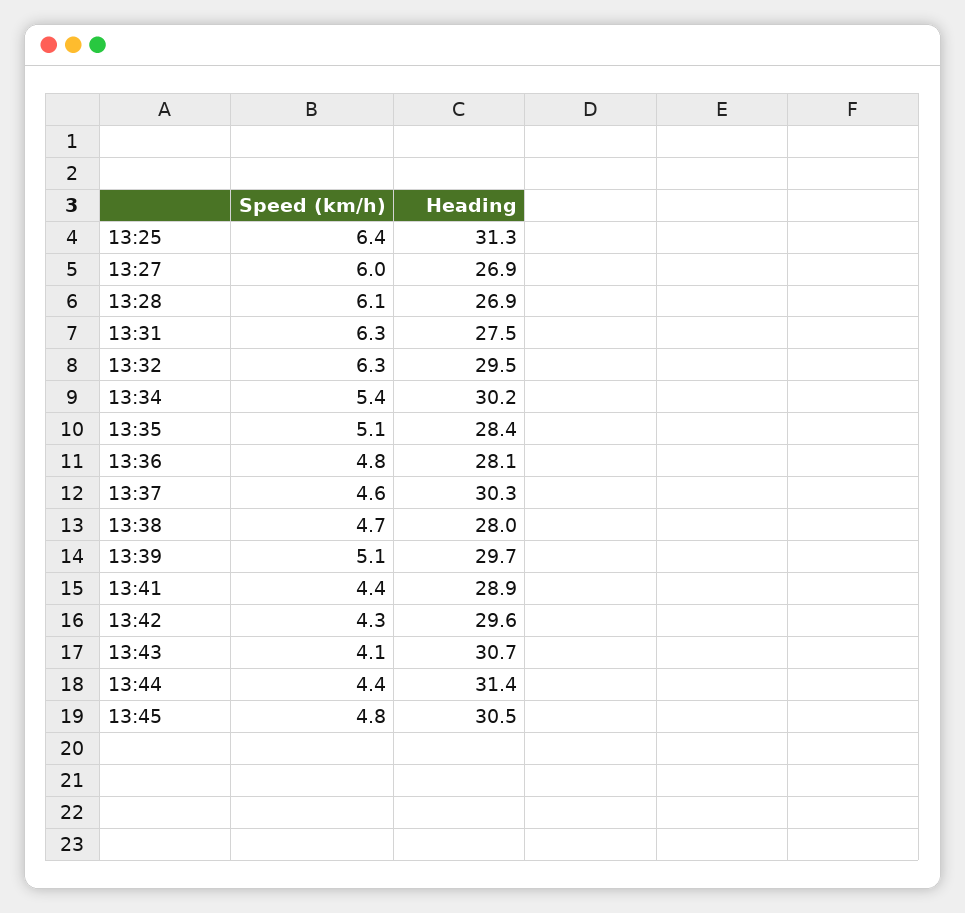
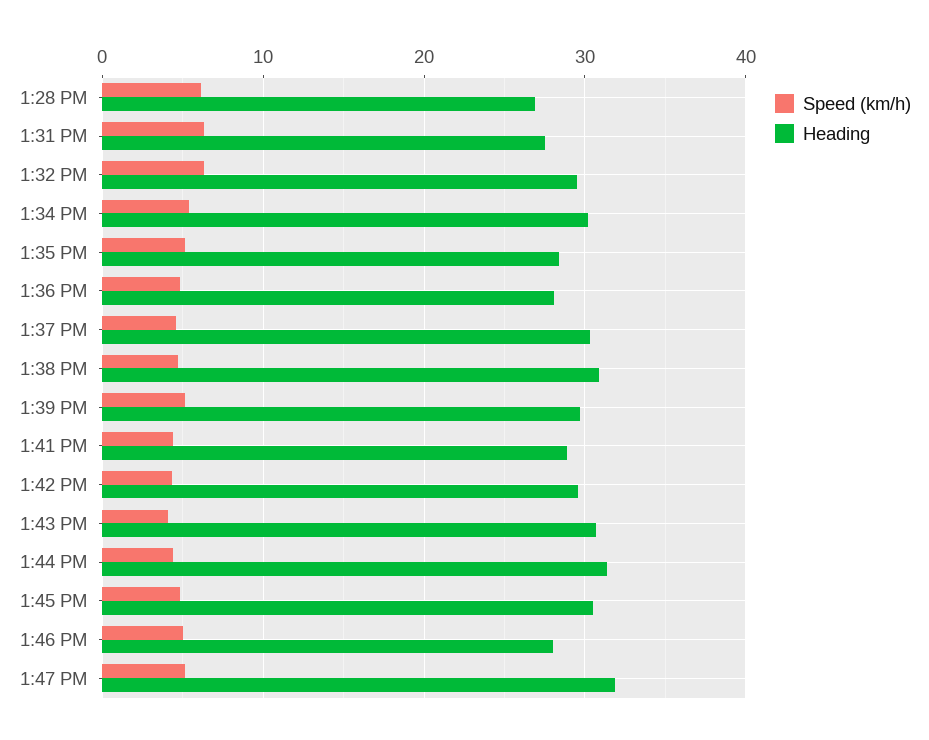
Speed (km/h), 13:25: 6.4 -> none
Heading, 13:25: 31.3 -> none
Speed (km/h), 13:27: 6 -> none
Heading, 13:27: 26.9 -> none
Heading, 13:38: 28 -> 31
Speed (km/h), 1:46 PM: none -> 5
Heading, 1:46 PM: none -> 28
Speed (km/h), 1:47 PM: none -> 5
Heading, 1:47 PM: none -> 32

